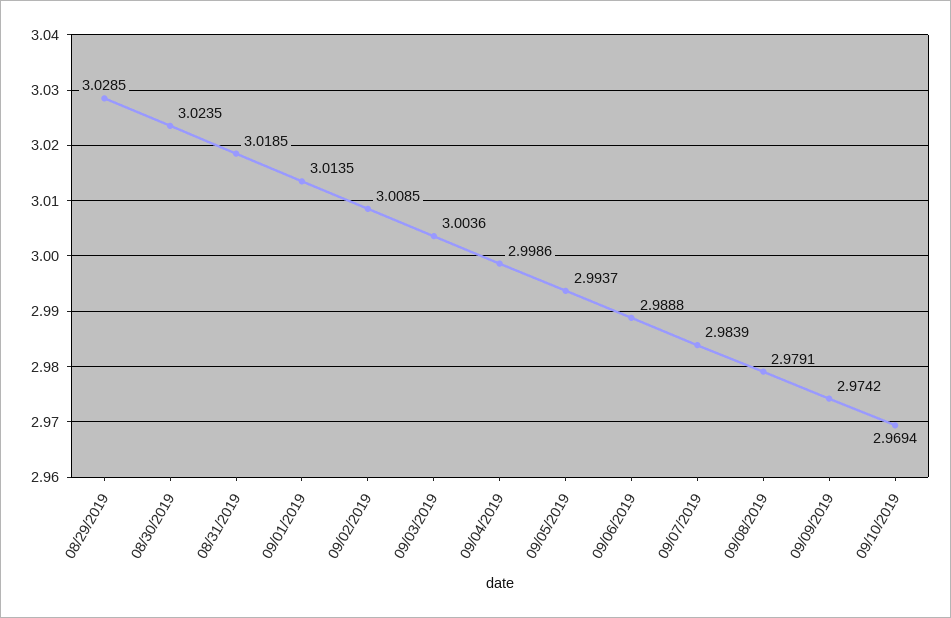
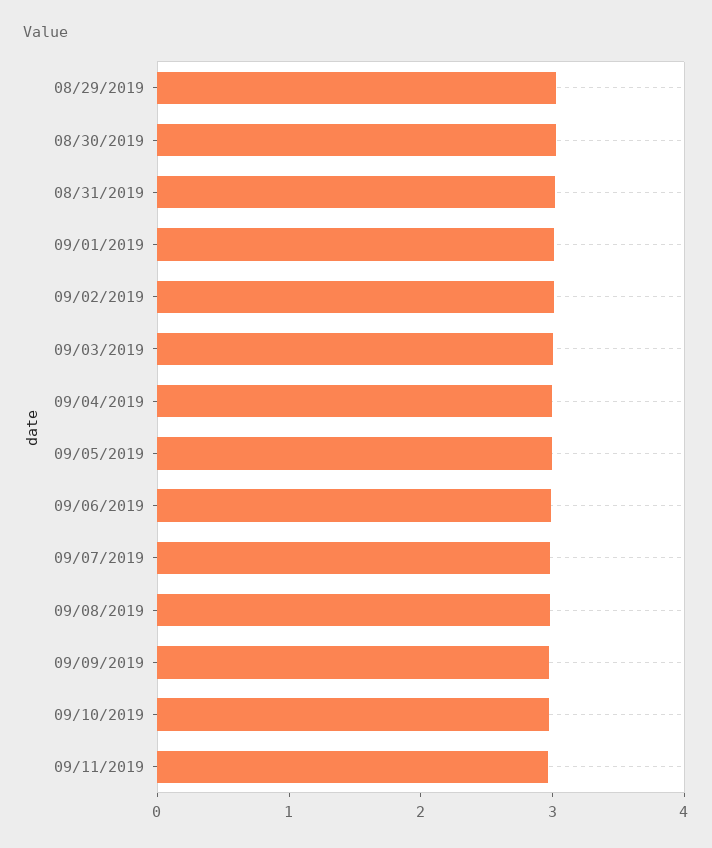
09/11/2019: none -> 3

